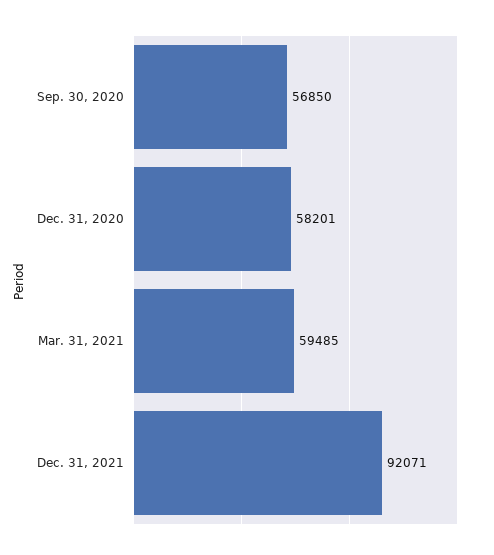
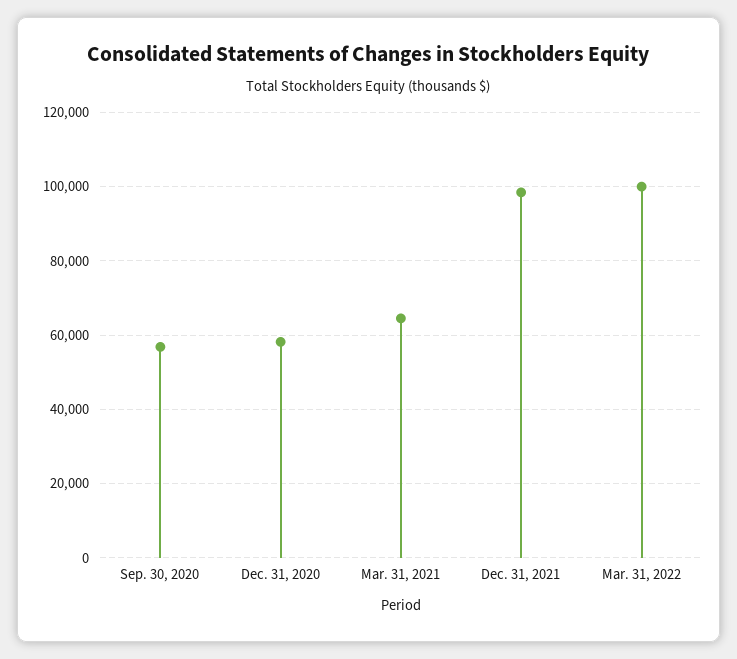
Mar. 31, 2021: 59485 -> 64000
Dec. 31, 2021: 92071 -> 98000
Mar. 31, 2022: none -> 100000

